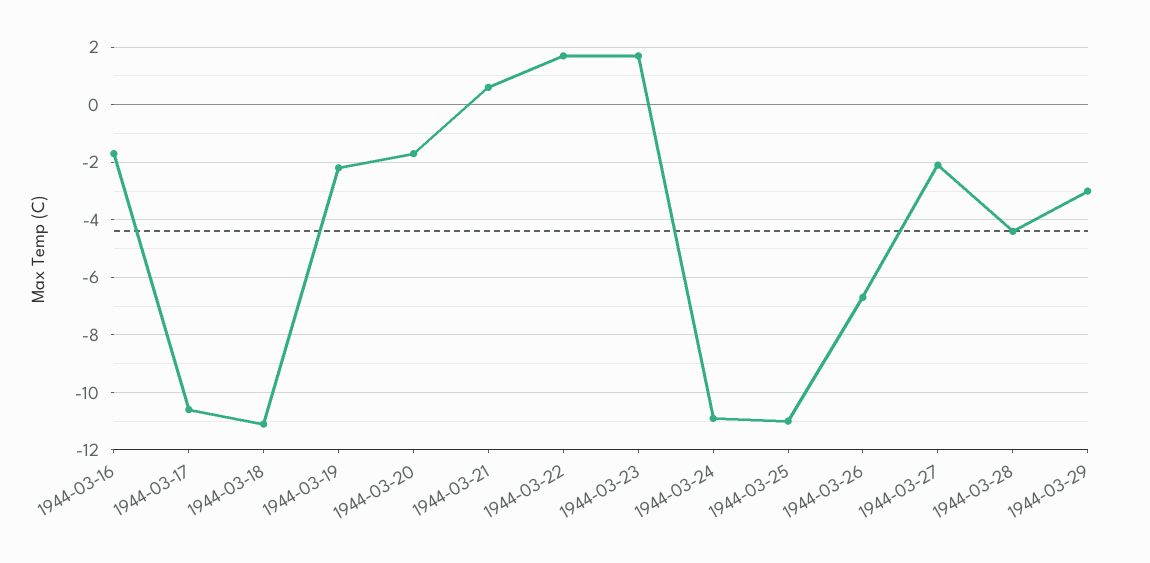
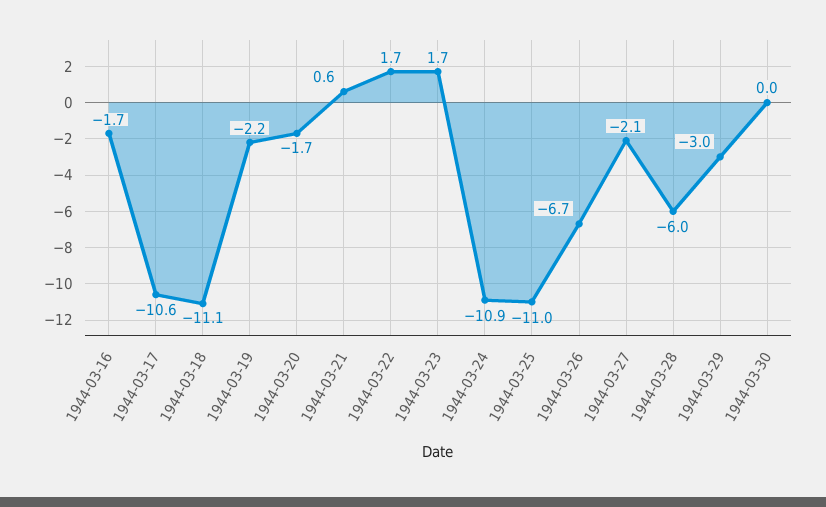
1944-03-28: -4.5 -> -6
1944-03-30: none -> 0

